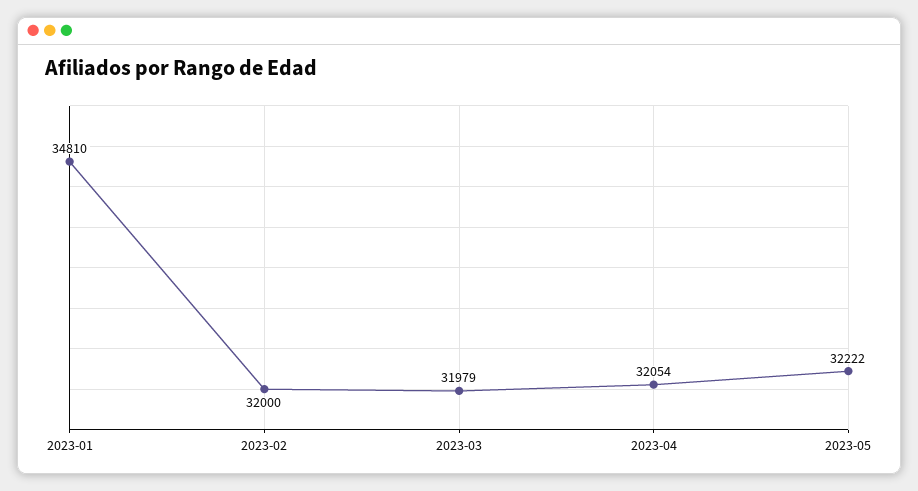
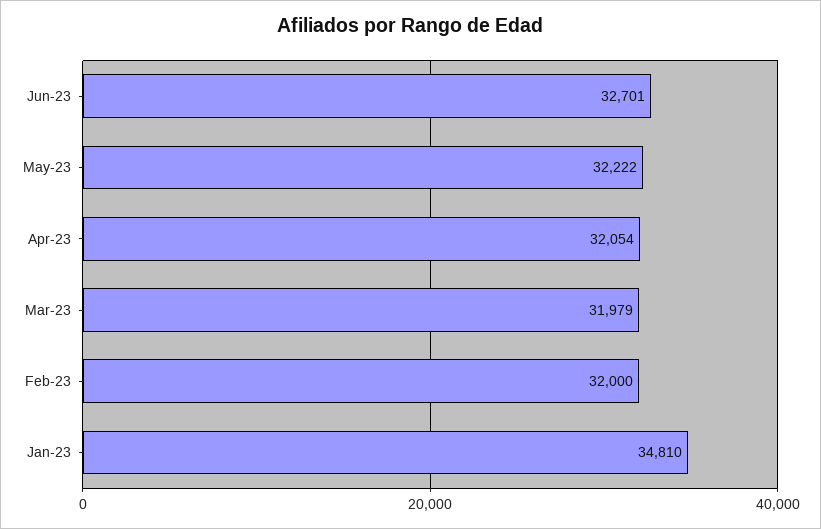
Jun-23: none -> 32701

